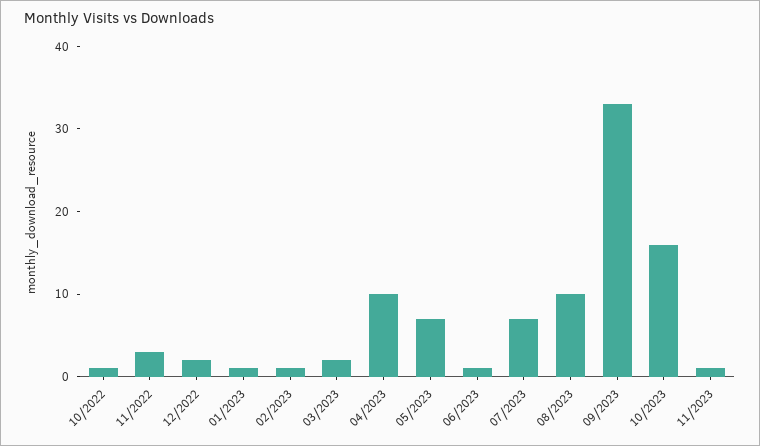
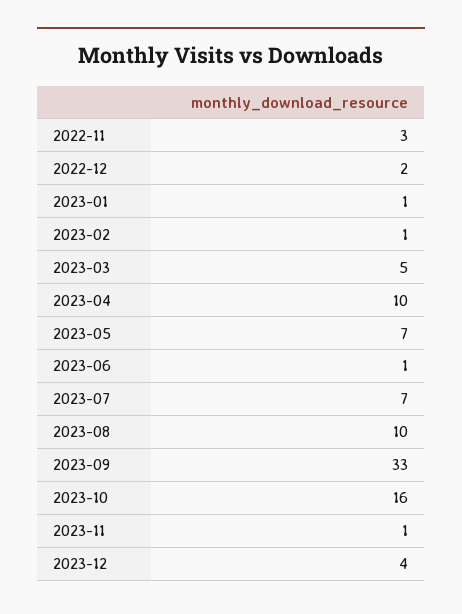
10/2022: 1 -> none
03/2023: 2 -> 5
2023-12: none -> 4

